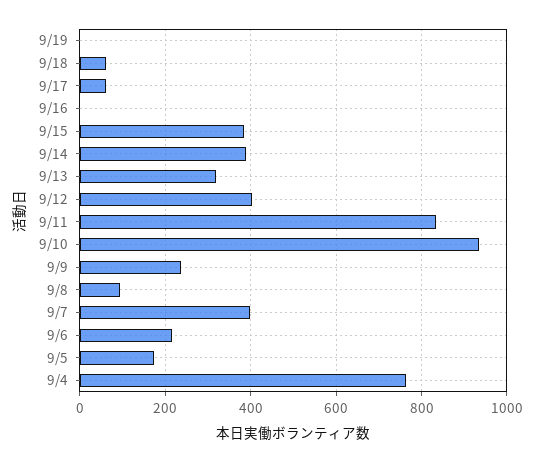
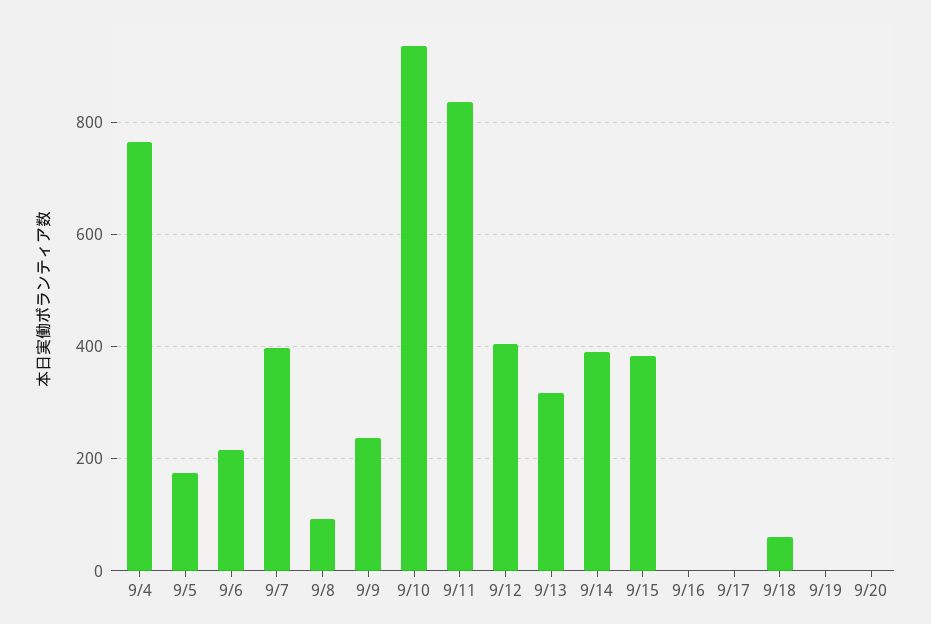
9/17: 60 -> 0
9/20: none -> 0

